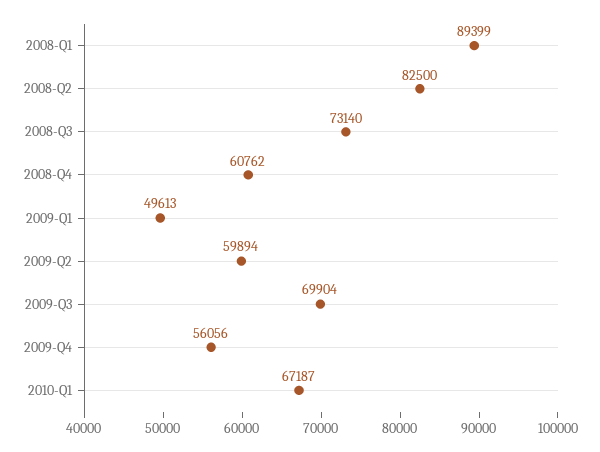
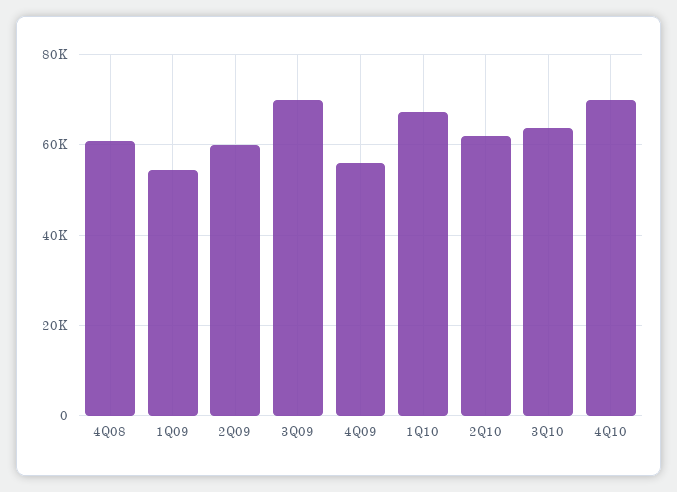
2008-Q1: 89399 -> none
2008-Q2: 82500 -> none
2008-Q3: 73140 -> none
2009-Q1: 49613 -> 54000
2Q10: none -> 62000
3Q10: none -> 64000
4Q10: none -> 70000

